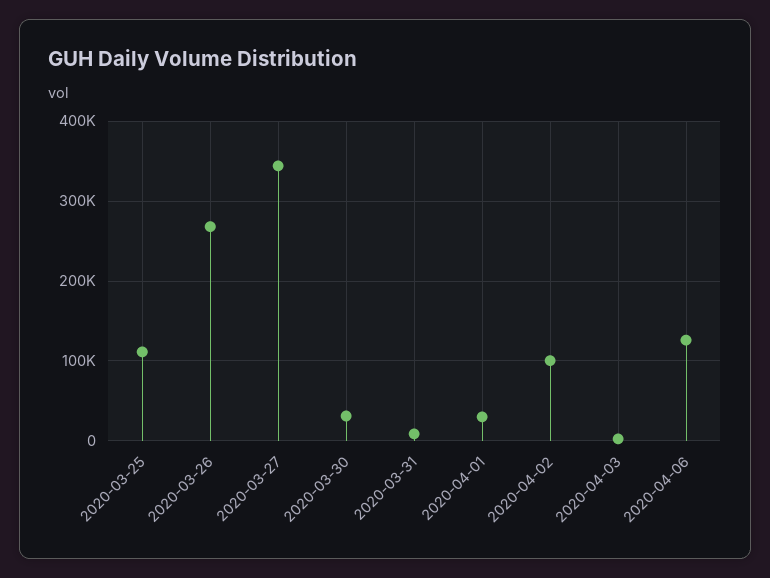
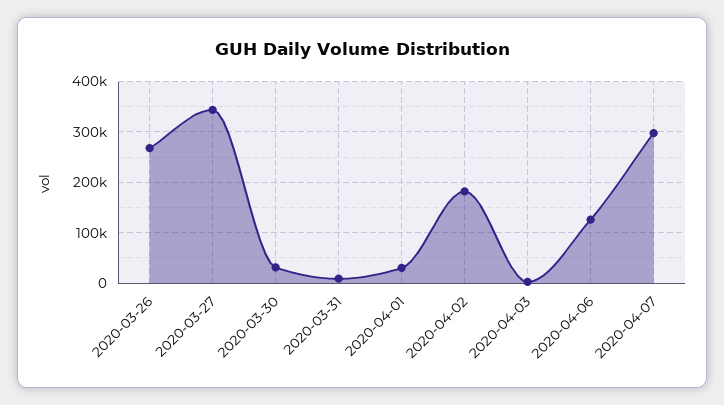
2020-03-25: 110000 -> none
2020-04-02: 100000 -> 180000
2020-04-07: none -> 300000

